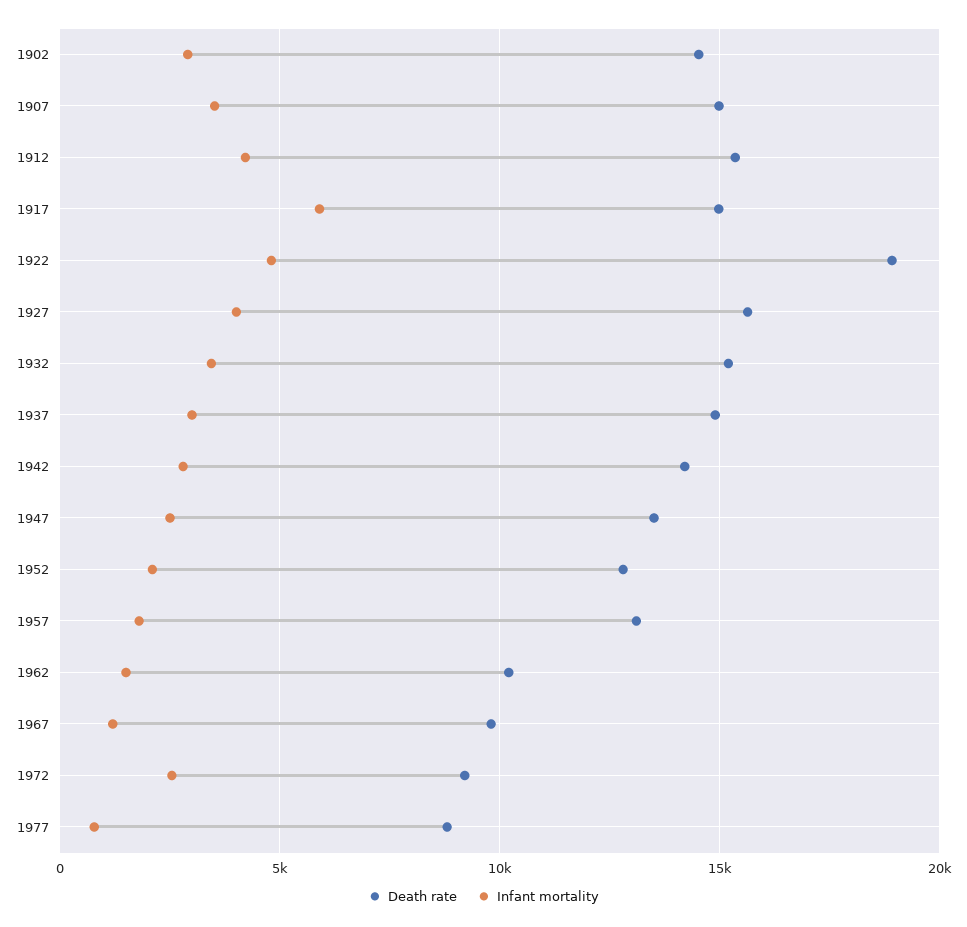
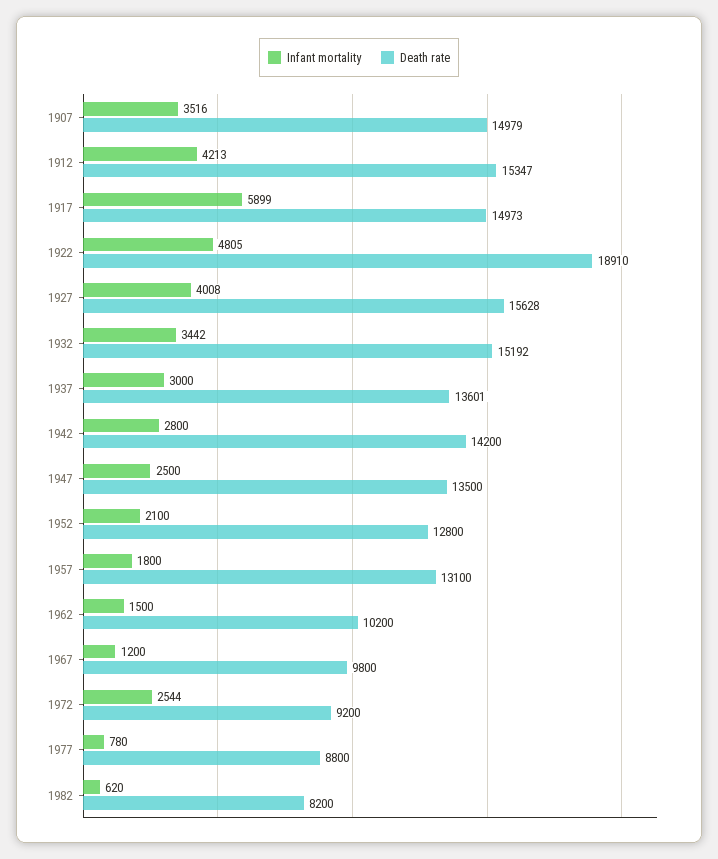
Death rate, 1902: 14500 -> none
Infant mortality, 1902: 3000 -> none
Death rate, 1937: 15000 -> 13601
Infant mortality, 1982: none -> 620
Death rate, 1982: none -> 8200

